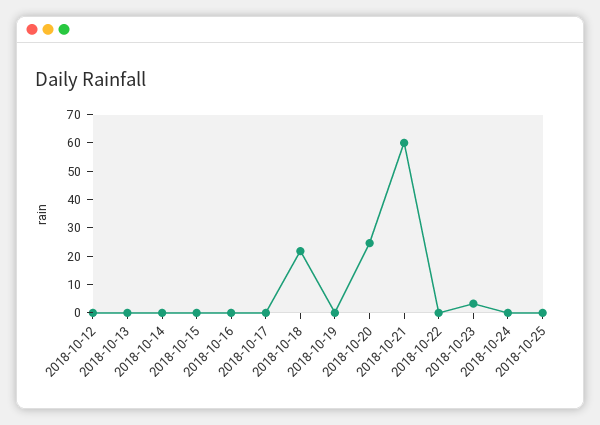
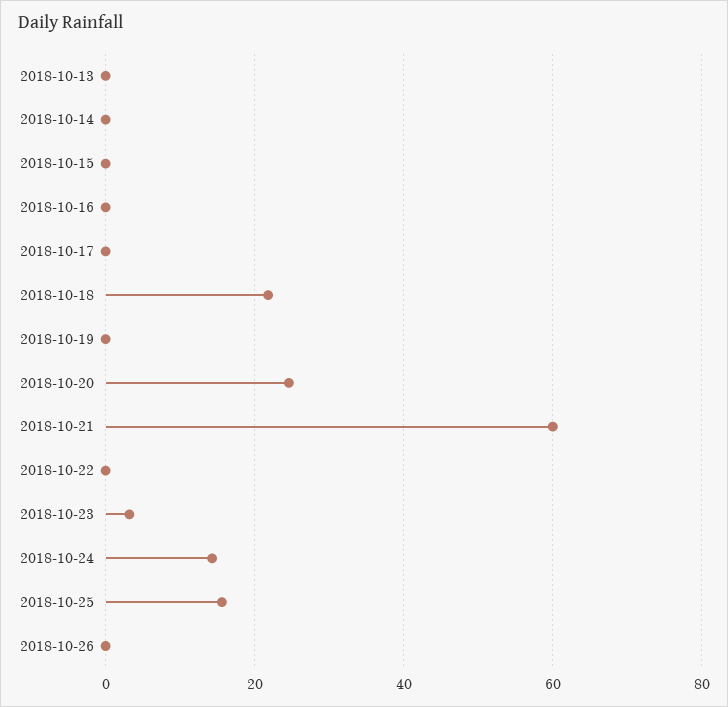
2018-10-12: 0 -> none
2018-10-24: 0 -> 14
2018-10-25: 0 -> 16
2018-10-26: none -> 0

